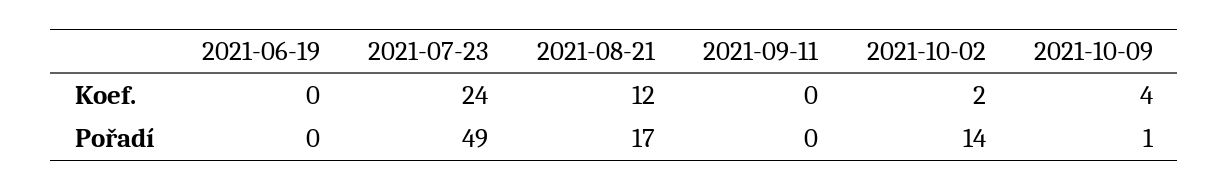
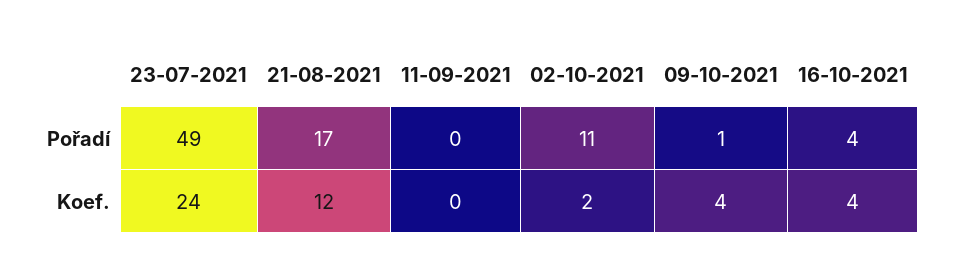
2021-06-19, Koef.: 0 -> none
2021-06-19, Pořadí: 0 -> none
2021-10-02, Pořadí: 14 -> 11
16-10-2021, Pořadí: none -> 4
16-10-2021, Koef.: none -> 4

